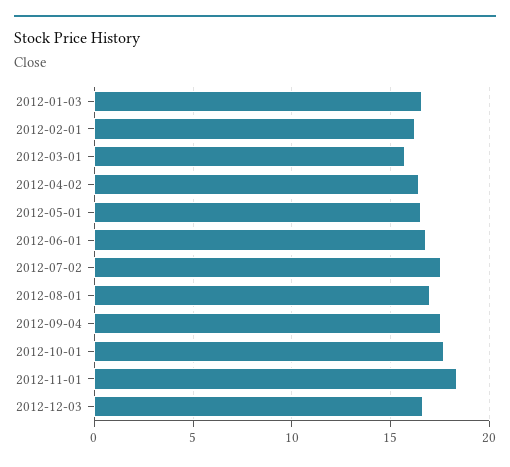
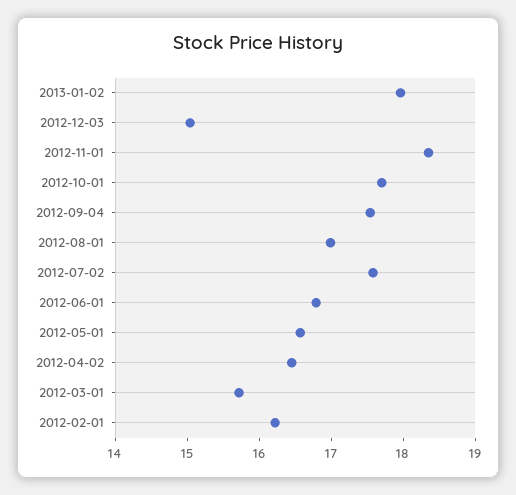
2012-01-03: 16.5 -> none
2012-12-03: 16.5 -> 15
2013-01-02: none -> 18

